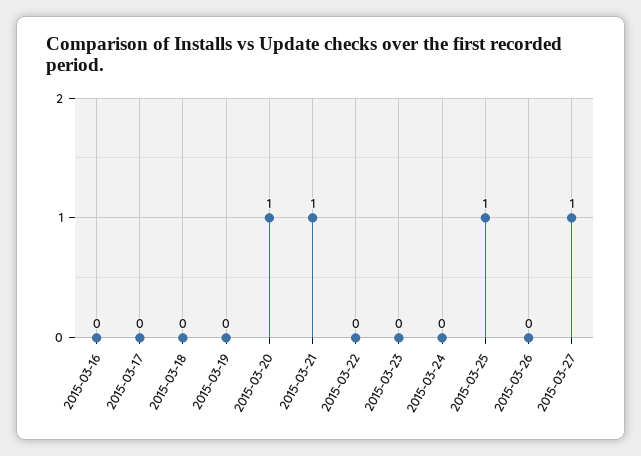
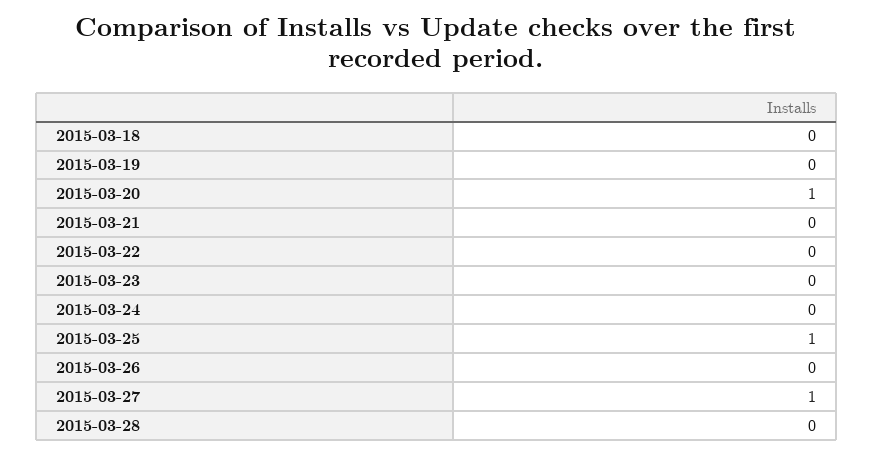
2015-03-16: 0 -> none
2015-03-17: 0 -> none
2015-03-21: 1 -> 0
2015-03-28: none -> 0

